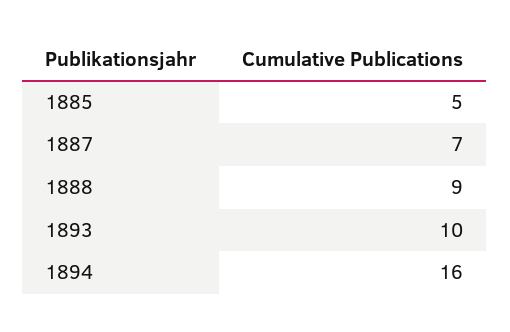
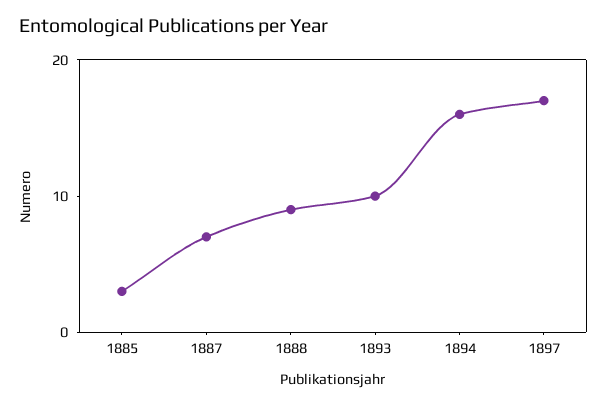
1885: 5 -> 3
1897: none -> 17

